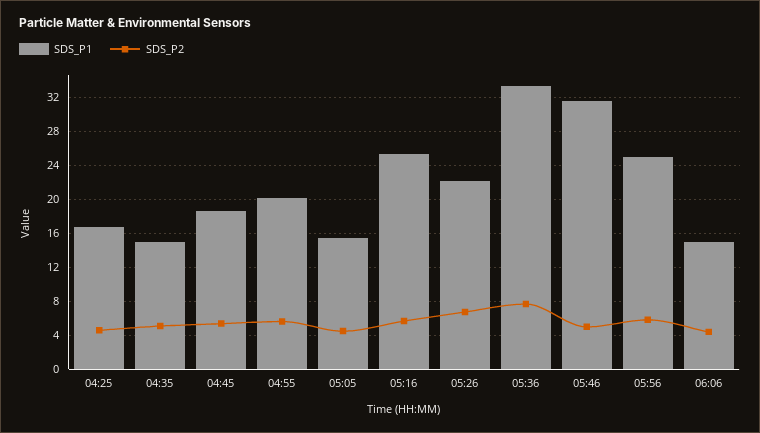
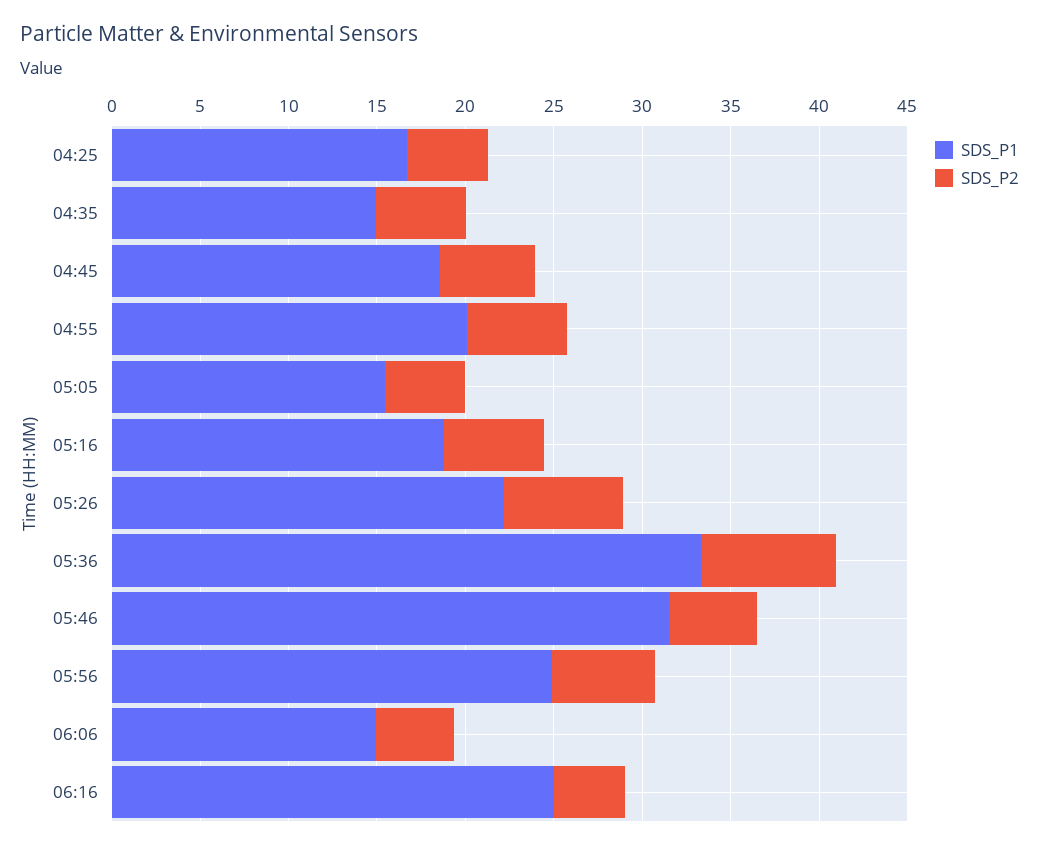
SDS_P1, 05:16: 25 -> 19
SDS_P1, 06:16: none -> 25
SDS_P2, 06:16: none -> 4

